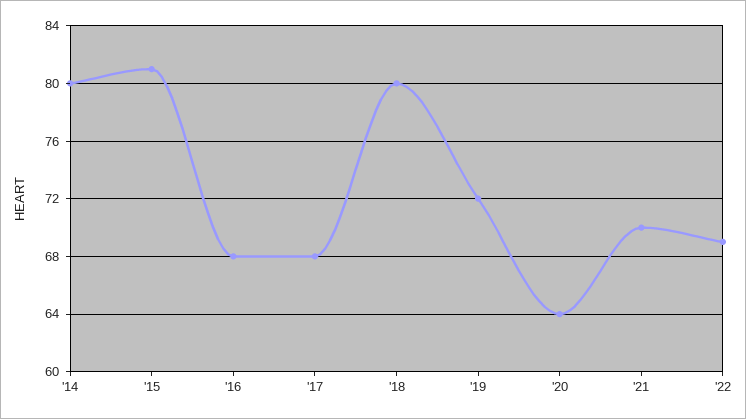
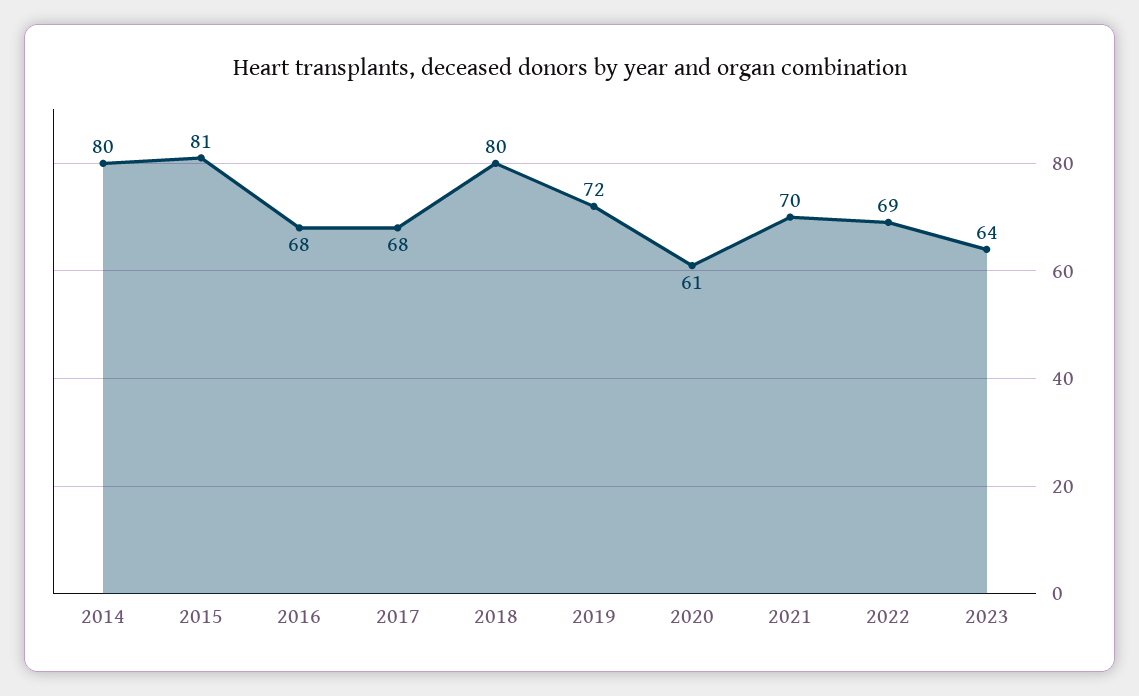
'20: 64 -> 61
2023: none -> 64

